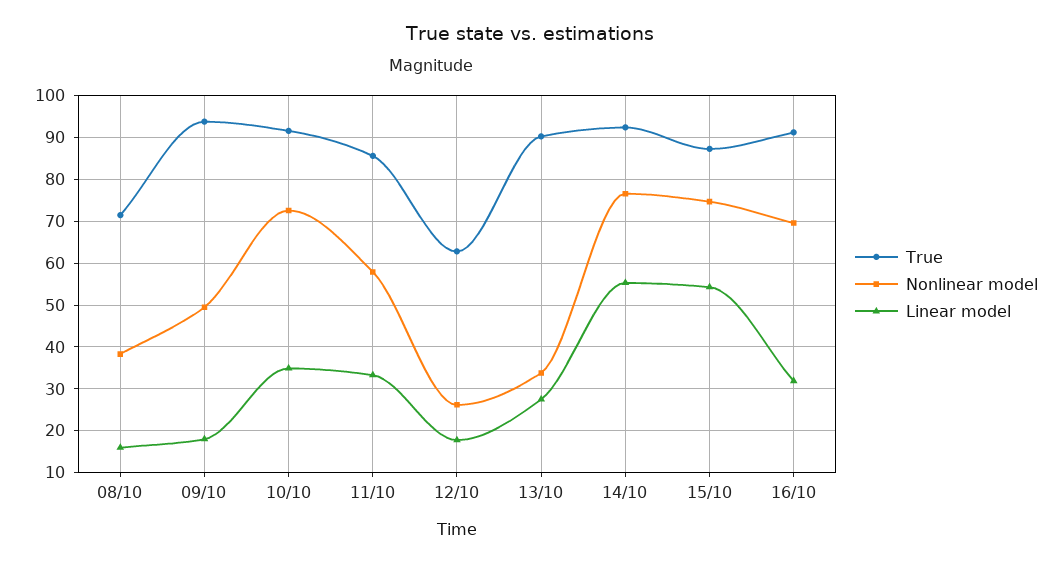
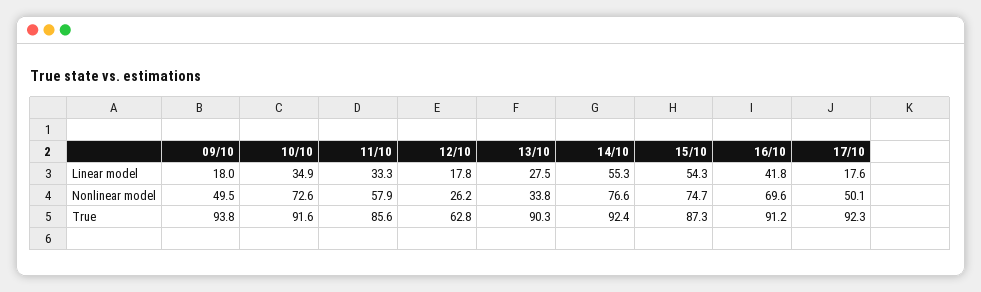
True, 08/10: 72 -> none
Nonlinear model, 08/10: 38 -> none
Linear model, 08/10: 16 -> none
Linear model, 16/10: 32 -> 41.8
Linear model, 17/10: none -> 17.6
Nonlinear model, 17/10: none -> 50.1
True, 17/10: none -> 92.3

